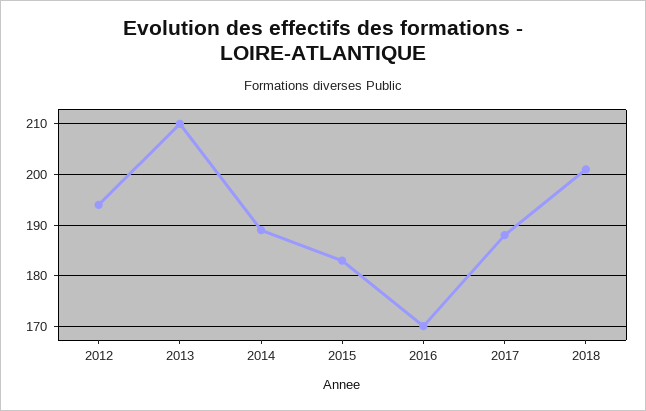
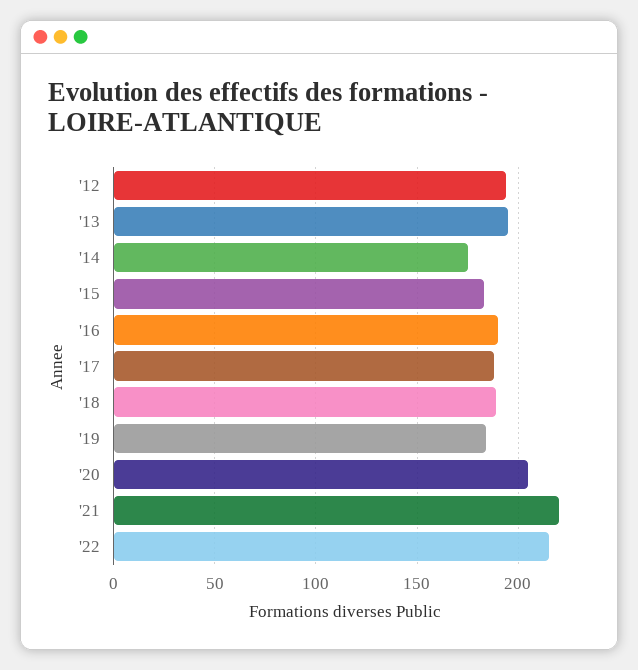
2013: 210 -> 195
2014: 190 -> 175
2016: 170 -> 190
2018: 200 -> 190
'19: none -> 185
'20: none -> 205
'21: none -> 220
'22: none -> 215

